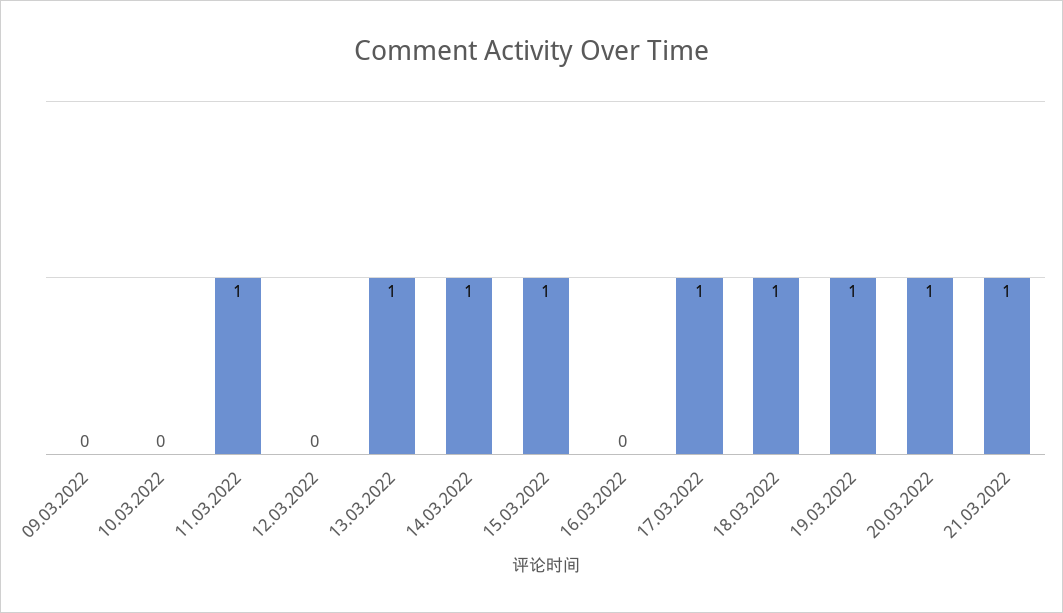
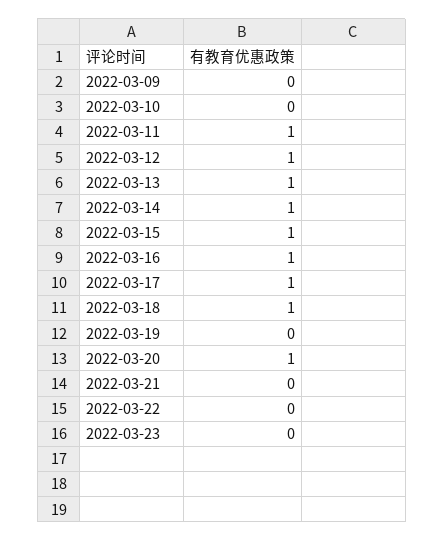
12.03.2022: 0 -> 1
16.03.2022: 0 -> 1
19.03.2022: 1 -> 0
21.03.2022: 1 -> 0
2022-03-22: none -> 0
2022-03-23: none -> 0

